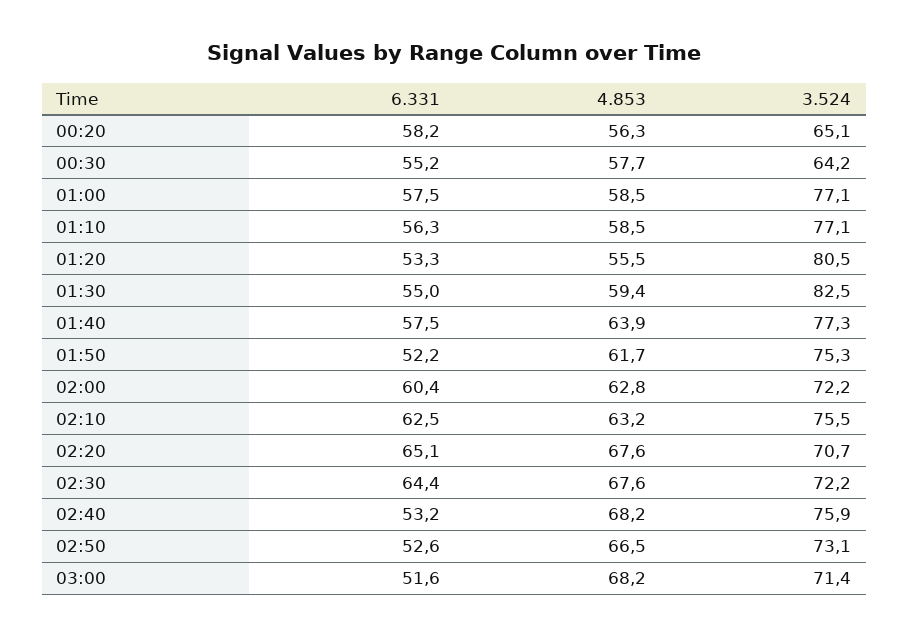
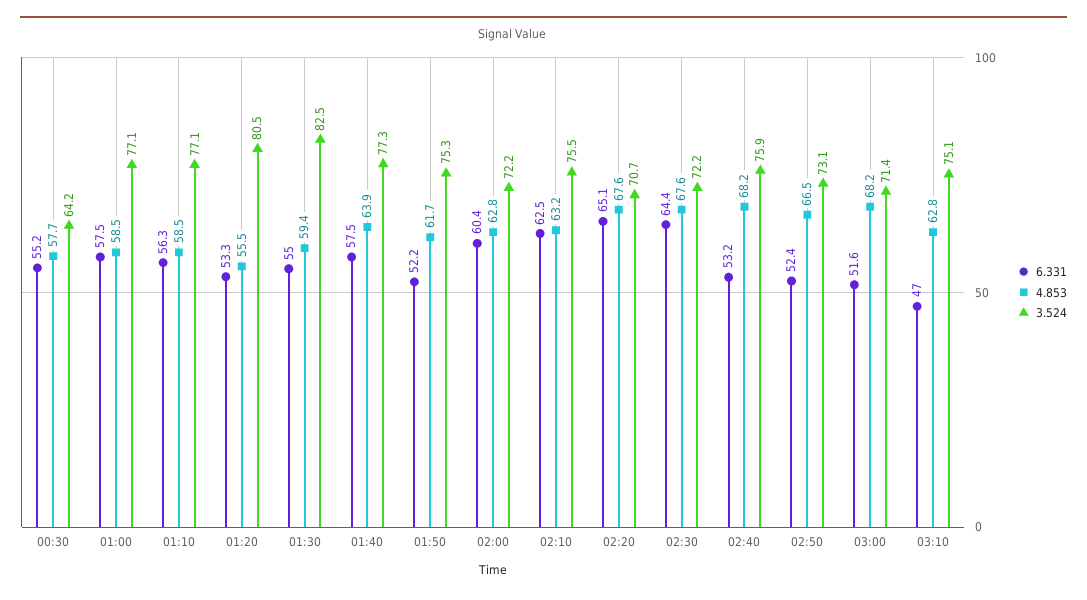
6.331, 00:20: 58.2 -> none
4.853, 00:20: 56.3 -> none
3.524, 00:20: 65.1 -> none
6.331, 02:50: 52.6 -> 52.4
6.331, 03:10: none -> 47
4.853, 03:10: none -> 62.8
3.524, 03:10: none -> 75.1

